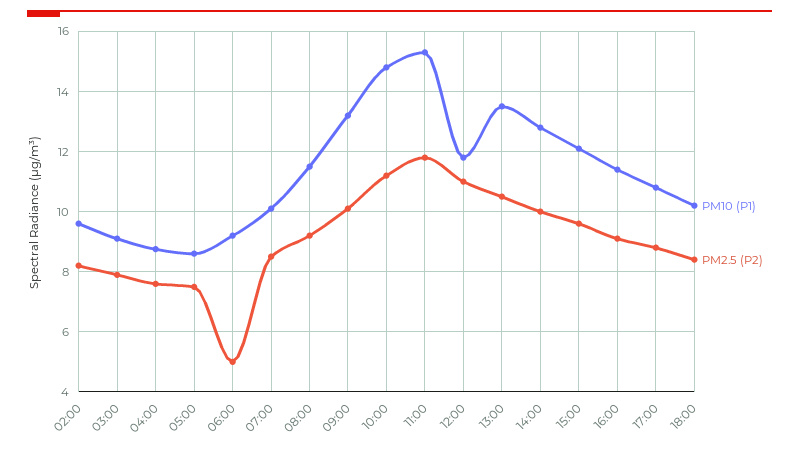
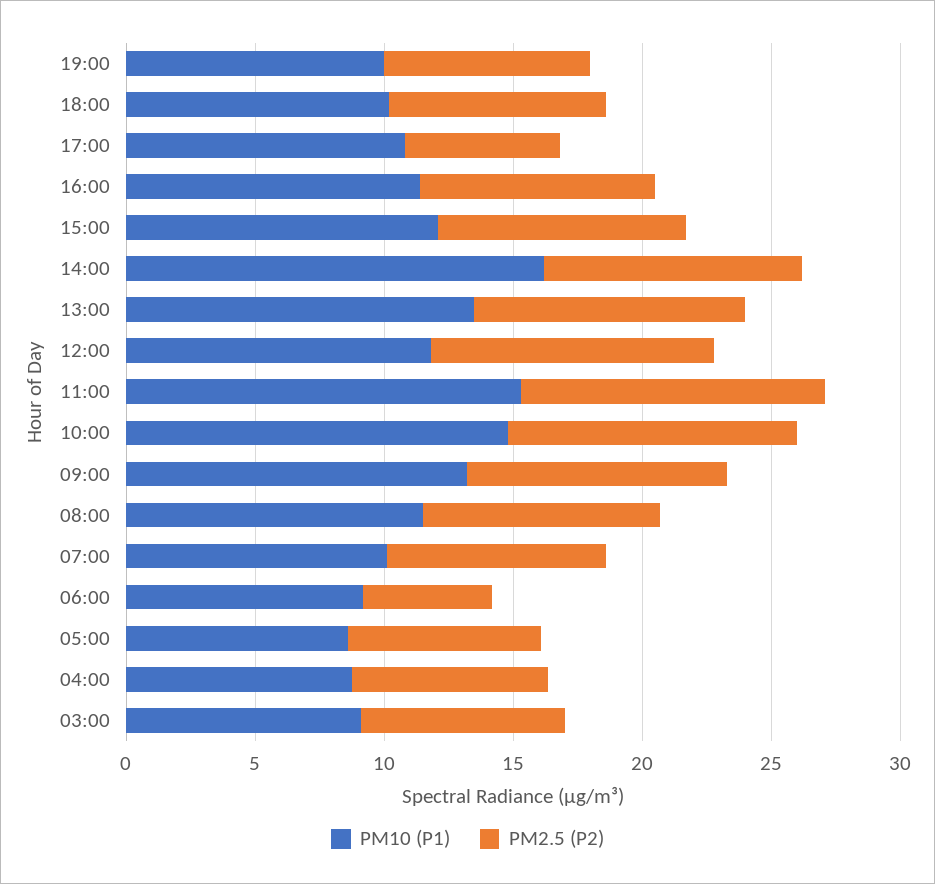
PM10 (P1), 02:00: 9.6 -> none
PM2.5 (P2), 02:00: 8.2 -> none
PM10 (P1), 14:00: 12.8 -> 16
PM2.5 (P2), 17:00: 8.8 -> 6
PM10 (P1), 19:00: none -> 10
PM2.5 (P2), 19:00: none -> 8

